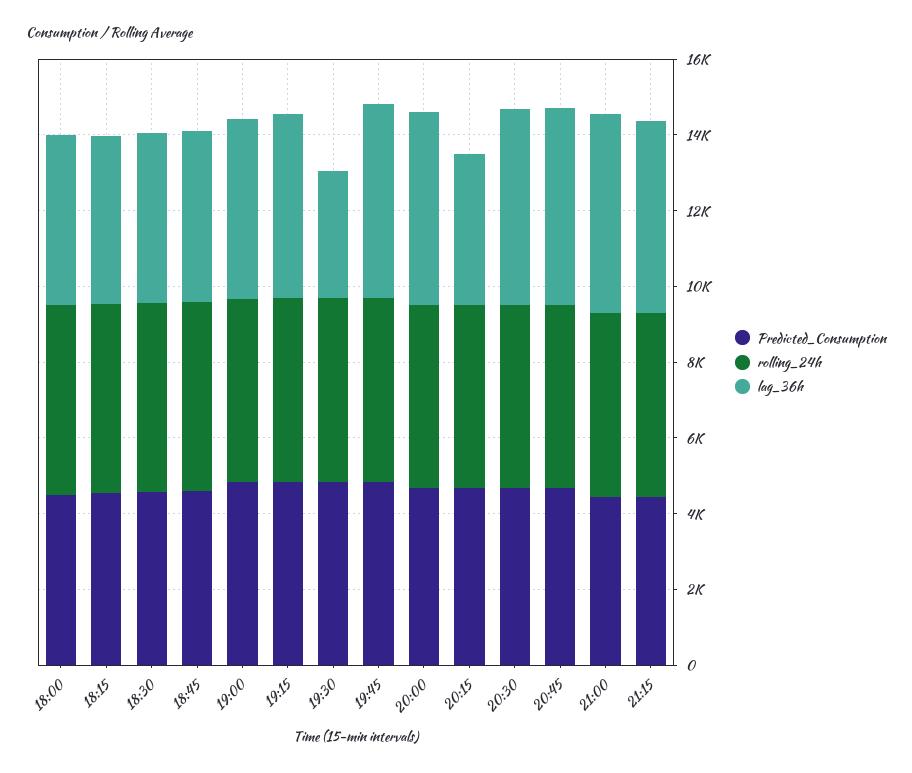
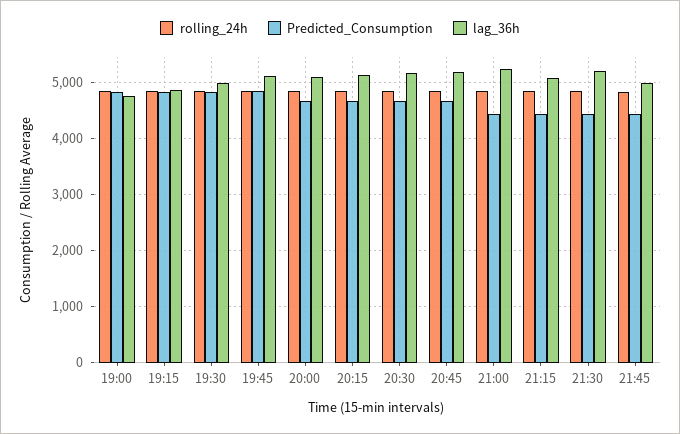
Predicted_Consumption, 18:00: 4500 -> none
rolling_24h, 18:00: 5000 -> none
lag_36h, 18:00: 4500 -> none
Predicted_Consumption, 18:15: 4500 -> none
rolling_24h, 18:15: 5000 -> none
lag_36h, 18:15: 4500 -> none
Predicted_Consumption, 18:30: 4500 -> none
rolling_24h, 18:30: 5000 -> none
lag_36h, 18:30: 4500 -> none
Predicted_Consumption, 18:45: 4500 -> none
rolling_24h, 18:45: 5000 -> none
lag_36h, 18:45: 4500 -> none
lag_36h, 19:30: 3500 -> 5000
lag_36h, 20:15: 4000 -> 5200
rolling_24h, 21:30: none -> 4800
Predicted_Consumption, 21:30: none -> 4400
lag_36h, 21:30: none -> 5200
rolling_24h, 21:45: none -> 4800
Predicted_Consumption, 21:45: none -> 4400
lag_36h, 21:45: none -> 5000

